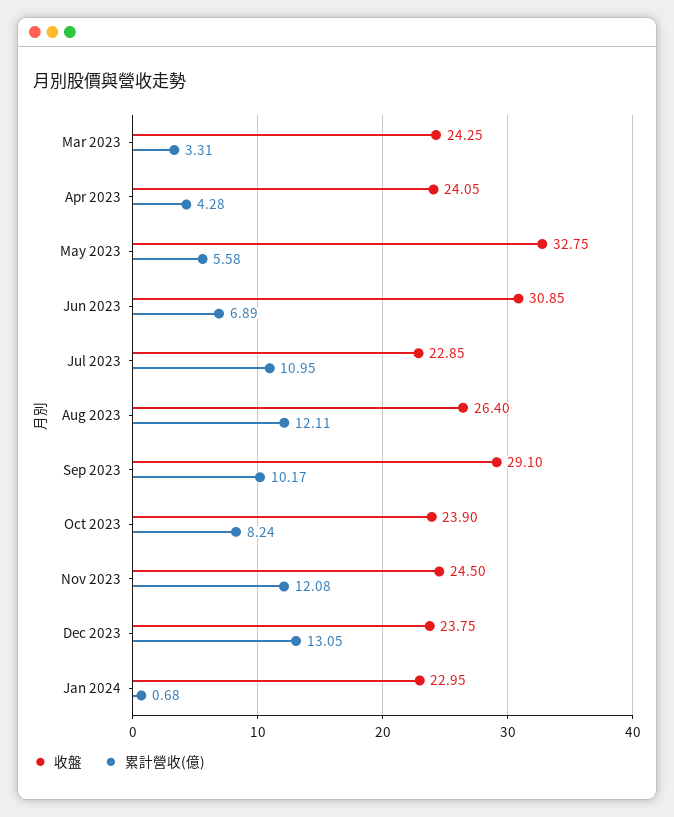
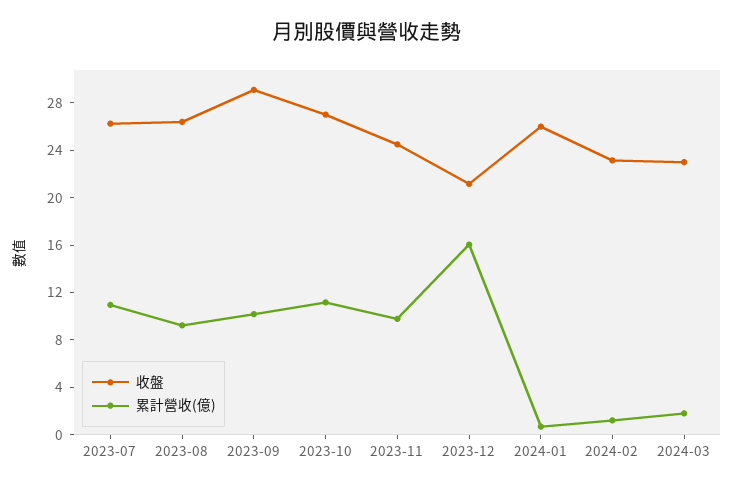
收盤, Mar 2023: 24.25 -> none
累計營收(億), Mar 2023: 3.31 -> none
收盤, Apr 2023: 24.05 -> none
累計營收(億), Apr 2023: 4.28 -> none
收盤, May 2023: 32.75 -> none
累計營收(億), May 2023: 5.58 -> none
收盤, Jun 2023: 30.85 -> none
累計營收(億), Jun 2023: 6.89 -> none
收盤, Jul 2023: 22.85 -> 26
累計營收(億), Aug 2023: 12.11 -> 9
收盤, Oct 2023: 23.9 -> 27
累計營收(億), Oct 2023: 8.24 -> 11
累計營收(億), Nov 2023: 12.08 -> 10
收盤, Dec 2023: 23.75 -> 21
累計營收(億), Dec 2023: 13.05 -> 16
收盤, Jan 2024: 22.95 -> 26
收盤, 2024-02: none -> 23
累計營收(億), 2024-02: none -> 1
收盤, 2024-03: none -> 23
累計營收(億), 2024-03: none -> 2

